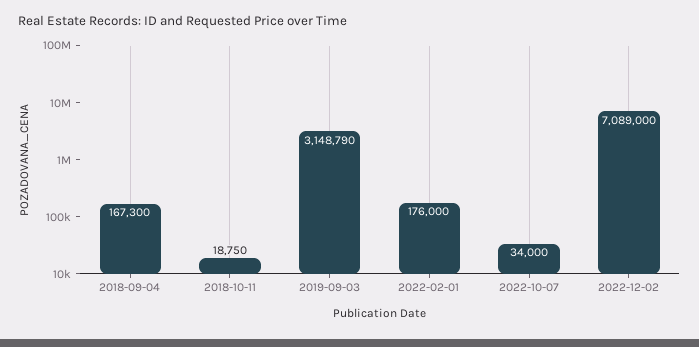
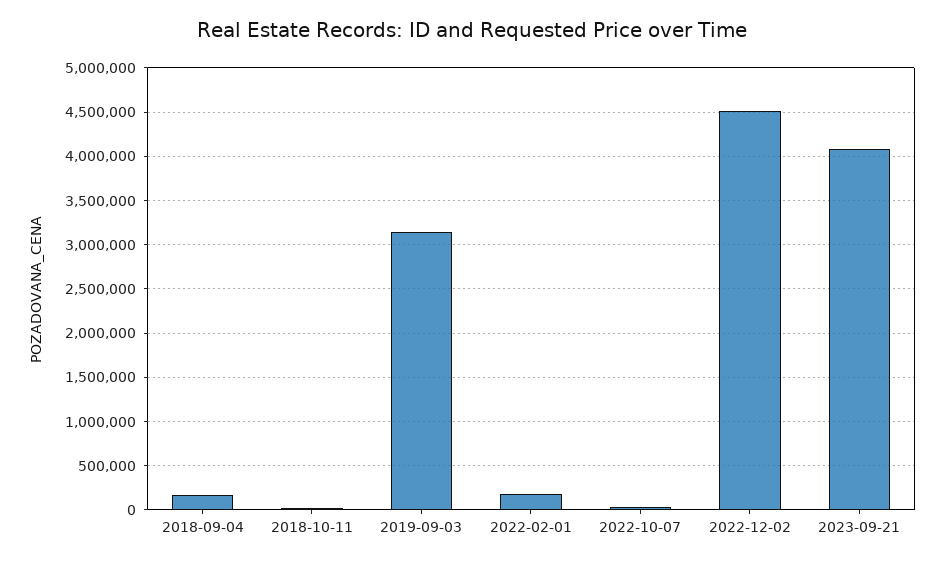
2022-12-02: 7089000 -> 4500000
2023-09-21: none -> 4100000

